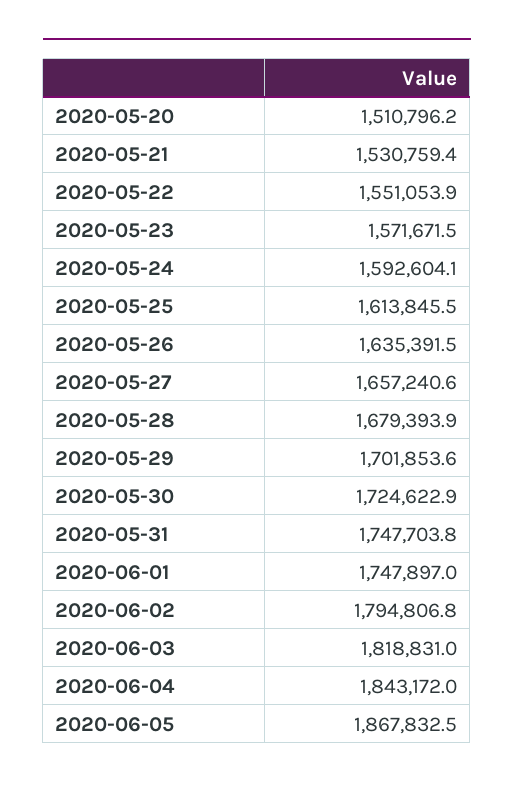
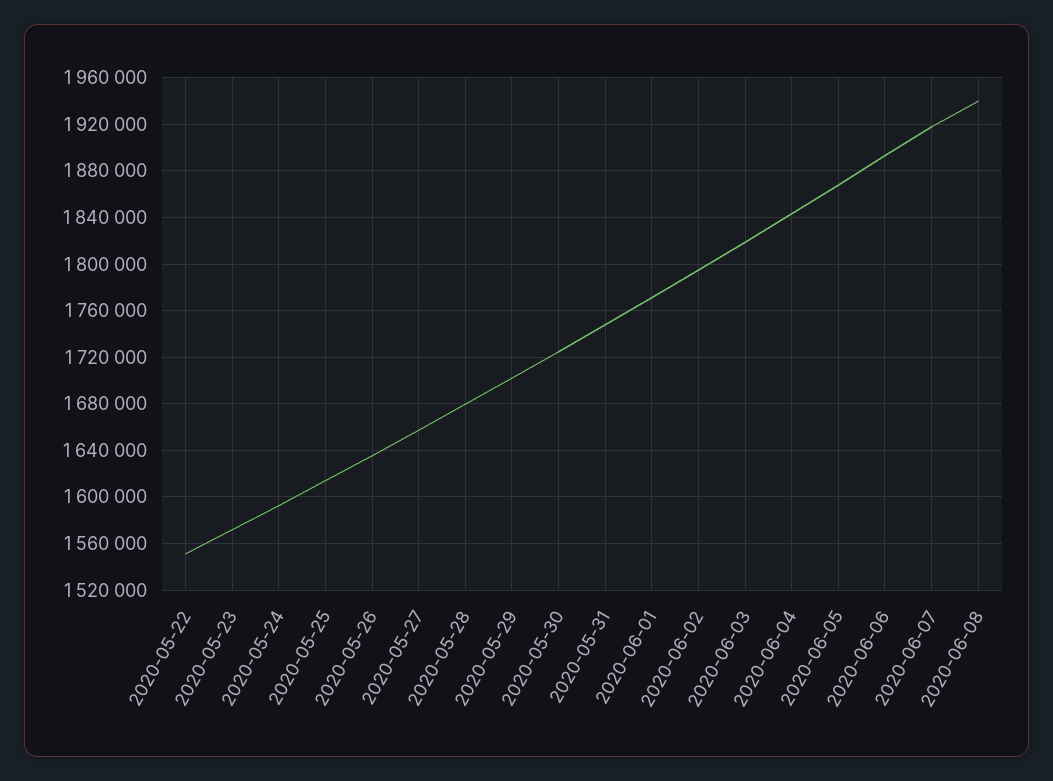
2020-05-20: 1510796.2 -> none
2020-05-21: 1530759.4 -> none
2020-06-01: 1747897 -> 1770000
2020-06-06: none -> 1890000
2020-06-07: none -> 1920000
2020-06-08: none -> 1940000

